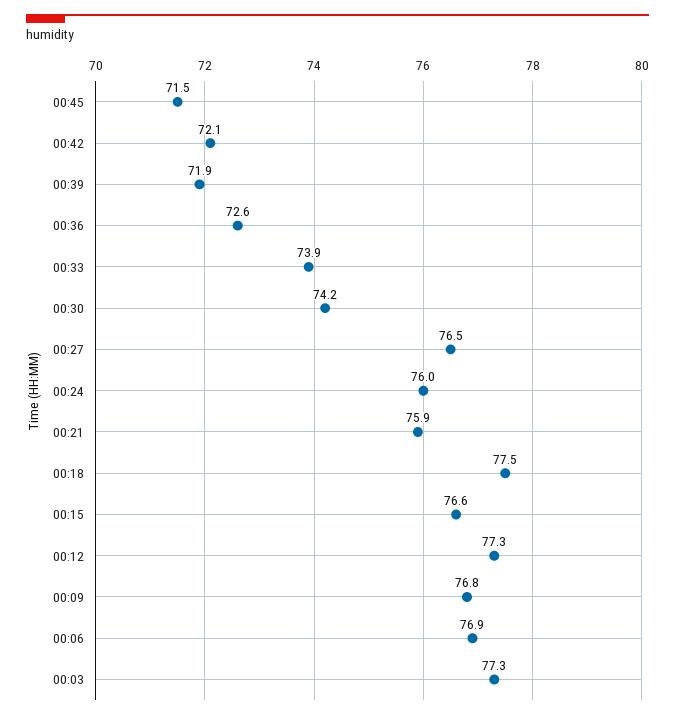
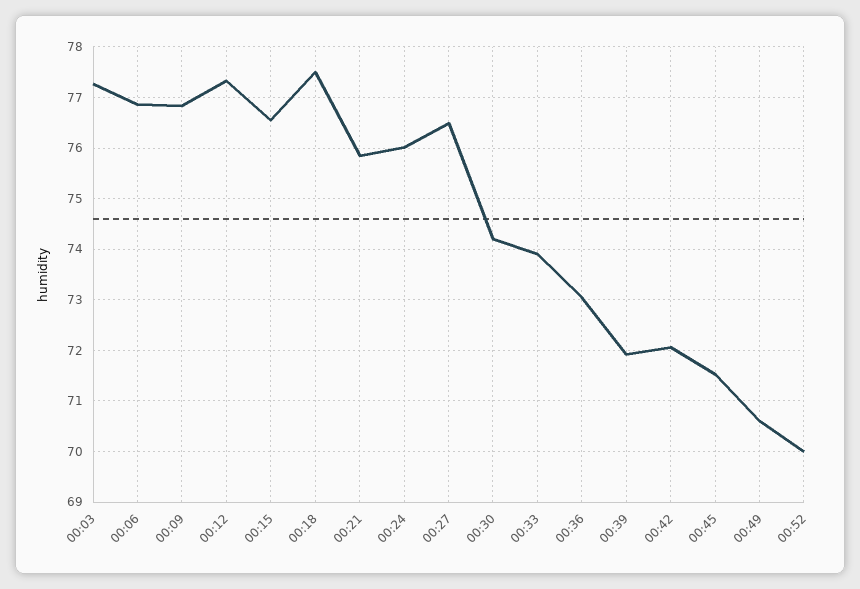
00:36: 72.6 -> 73
00:49: none -> 70.6
00:52: none -> 70

